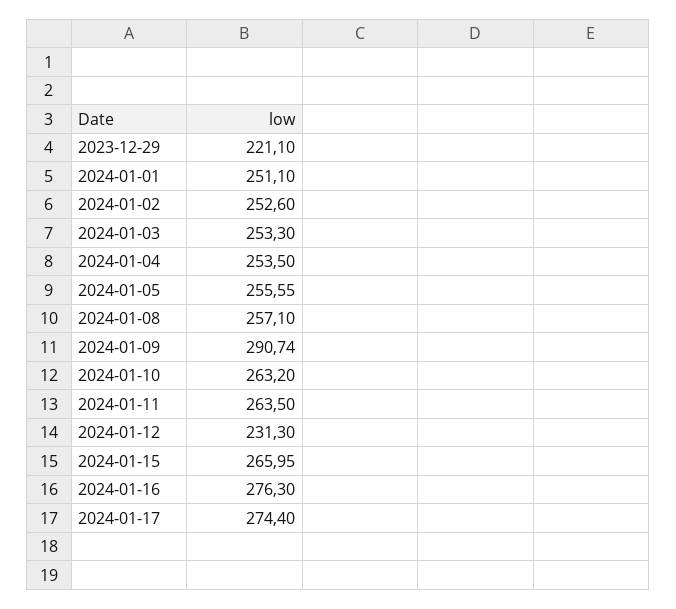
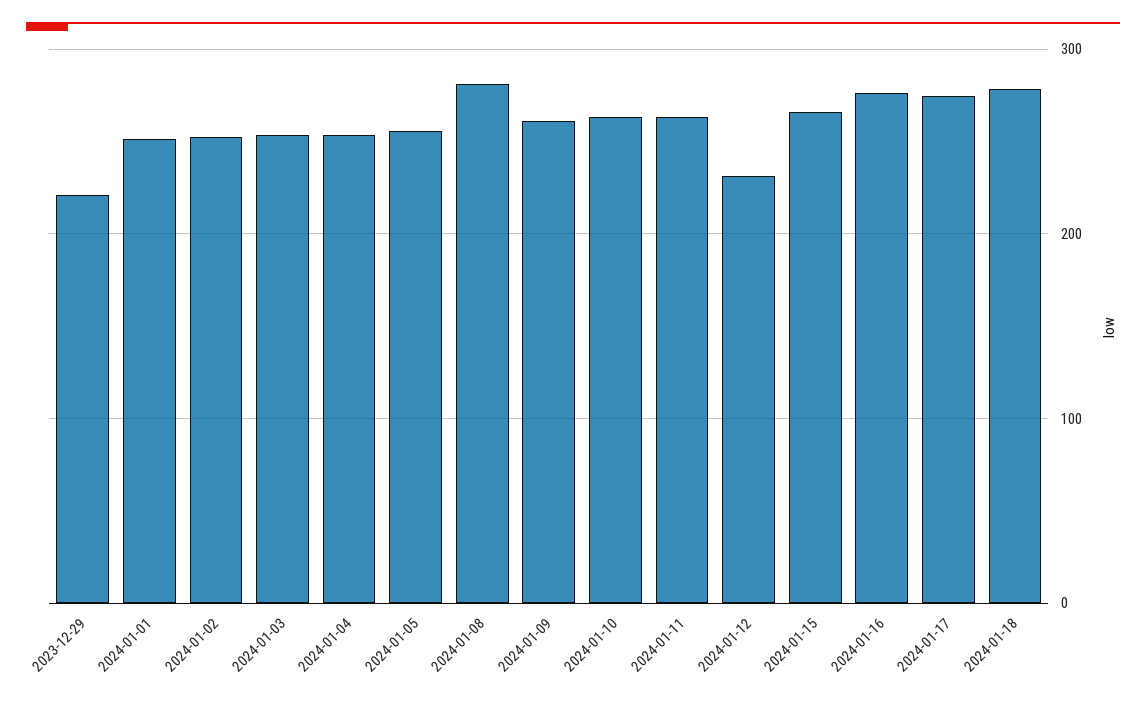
2024-01-08: 257.1 -> 280
2024-01-09: 290.74 -> 260
2024-01-18: none -> 280

